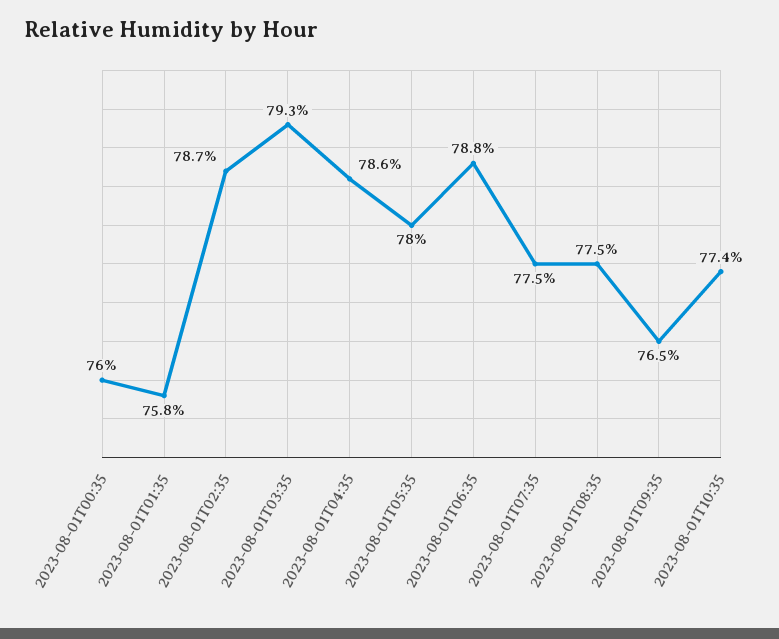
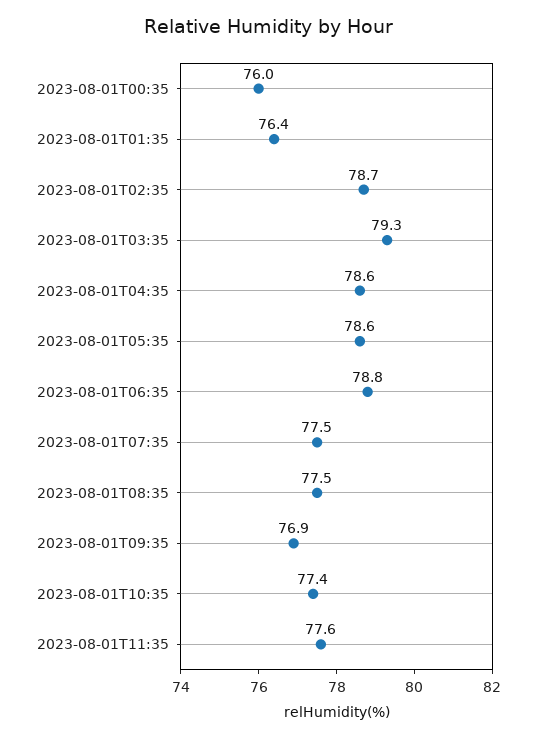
2023-08-01T01:35: 75.8 -> 76.4
2023-08-01T05:35: 78 -> 78.6
2023-08-01T09:35: 76.5 -> 76.9
2023-08-01T11:35: none -> 77.6

